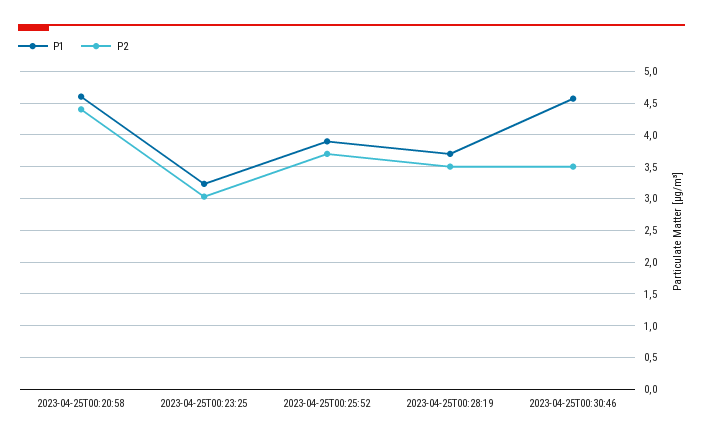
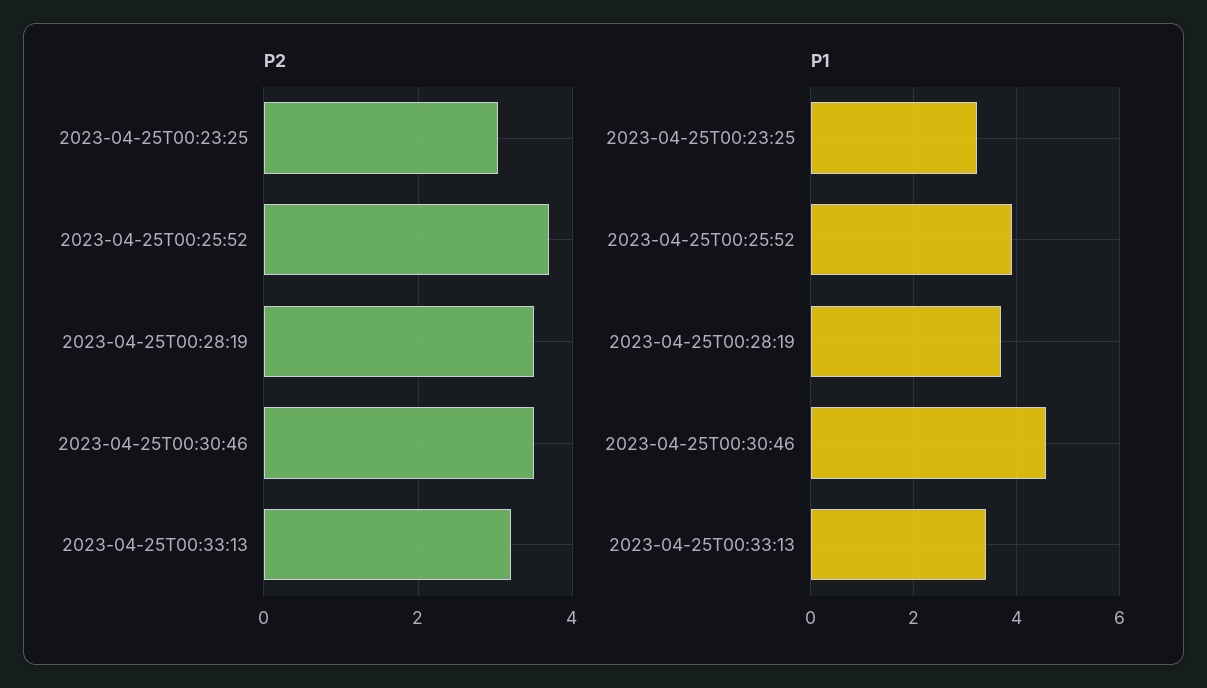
P1, 2023-04-25T00:20:58: 4.6 -> none
P2, 2023-04-25T00:20:58: 4.4 -> none
P2, 2023-04-25T00:33:13: none -> 3.2
P1, 2023-04-25T00:33:13: none -> 3.4

